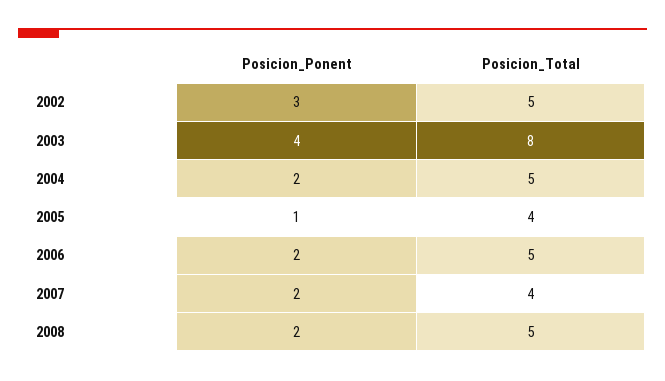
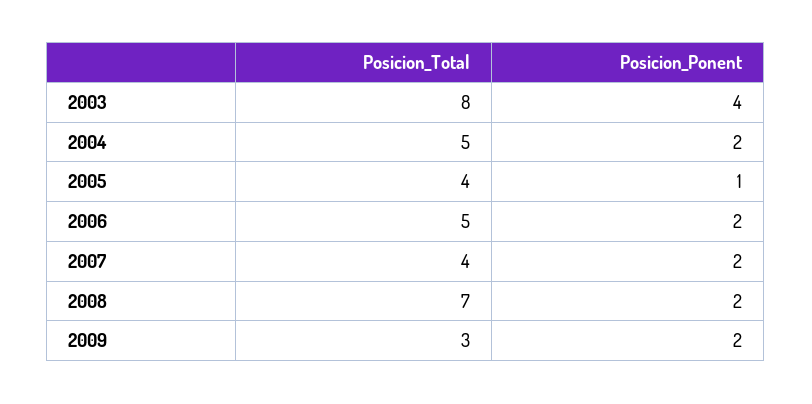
Posicion_Ponent, 2002: 3 -> none
Posicion_Total, 2002: 5 -> none
Posicion_Total, 2008: 5 -> 7
Posicion_Total, 2009: none -> 3
Posicion_Ponent, 2009: none -> 2

